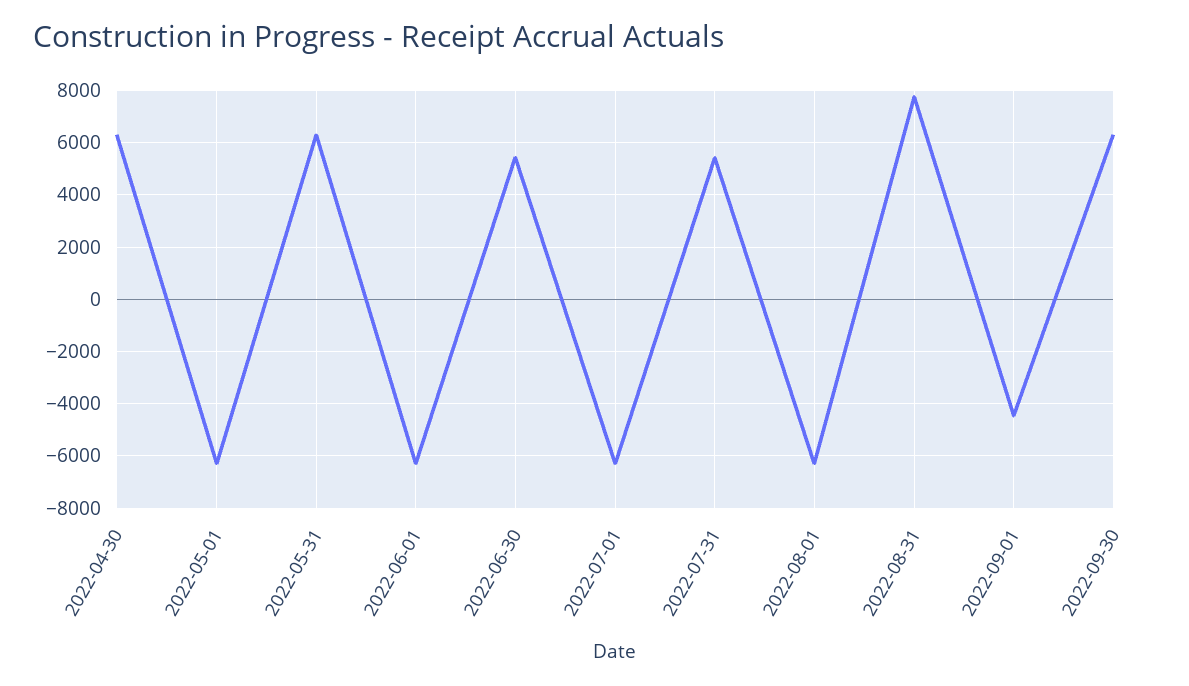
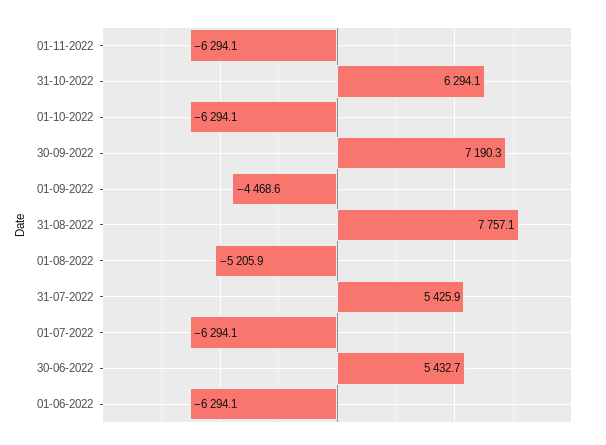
2022-04-30: 6250 -> none
2022-05-01: -6250 -> none
2022-05-31: 6250 -> none
2022-08-01: -6250 -> -5205.9
2022-09-30: 6250 -> 7190.3
01-11-2022: none -> -6294.1
31-10-2022: none -> 6294.1
01-10-2022: none -> -6294.1

